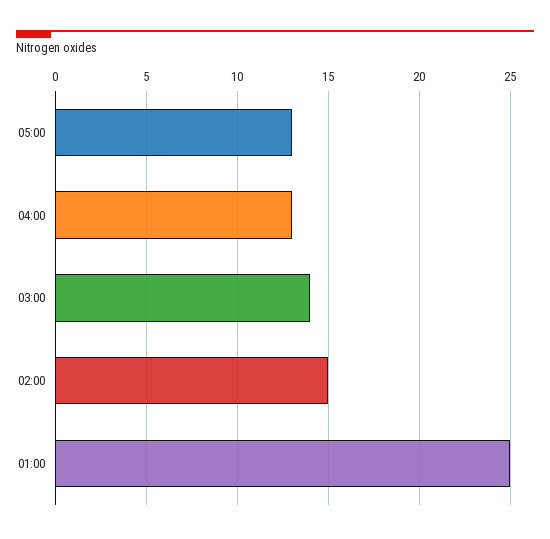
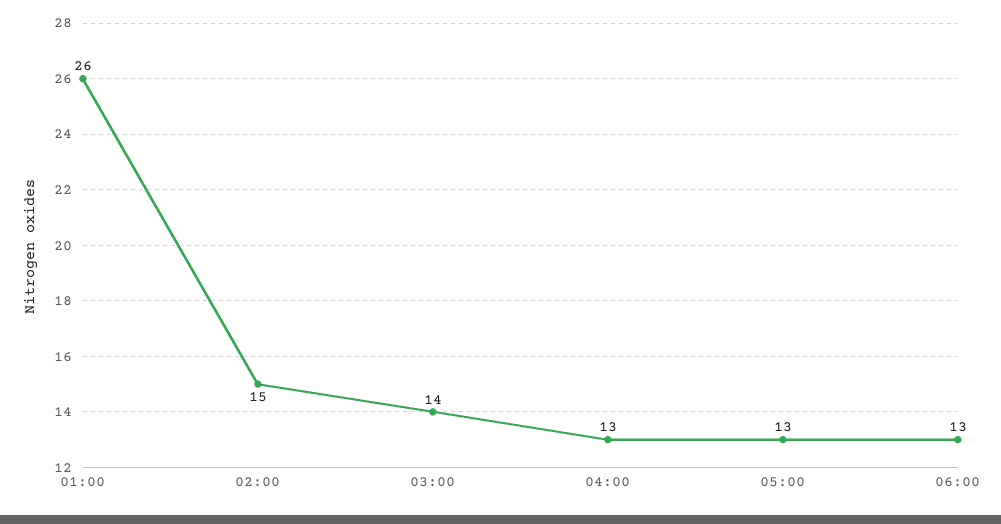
01:00: 25 -> 26
06:00: none -> 13

